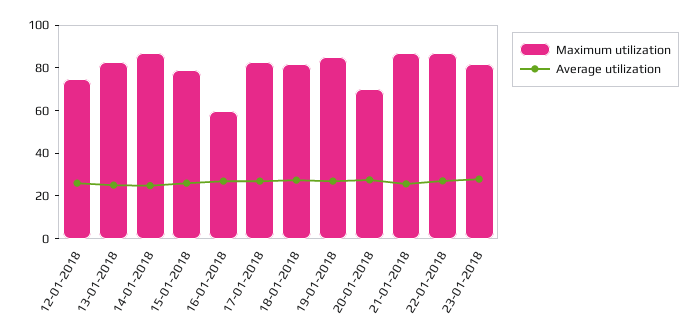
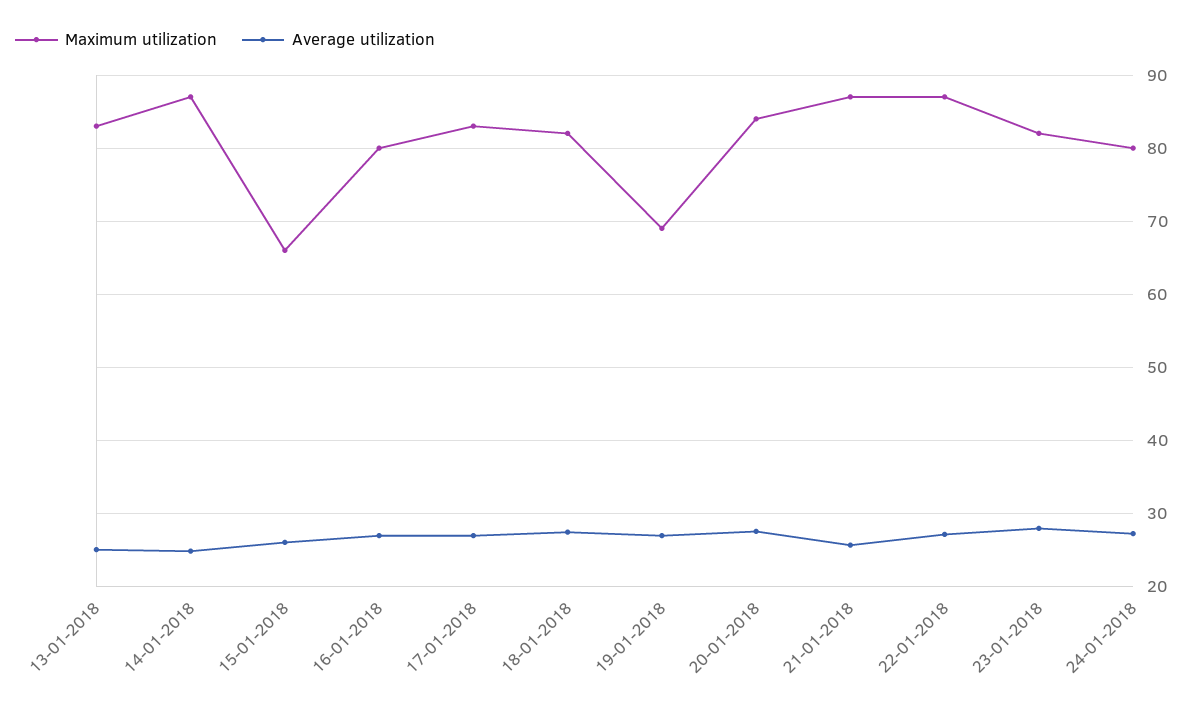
Maximum utilization, 12-01-2018: 75 -> none
Average utilization, 12-01-2018: 25 -> none
Maximum utilization, 15-01-2018: 80 -> 66
Maximum utilization, 16-01-2018: 60 -> 80
Maximum utilization, 19-01-2018: 85 -> 69
Maximum utilization, 20-01-2018: 70 -> 84
Maximum utilization, 24-01-2018: none -> 80
Average utilization, 24-01-2018: none -> 27

